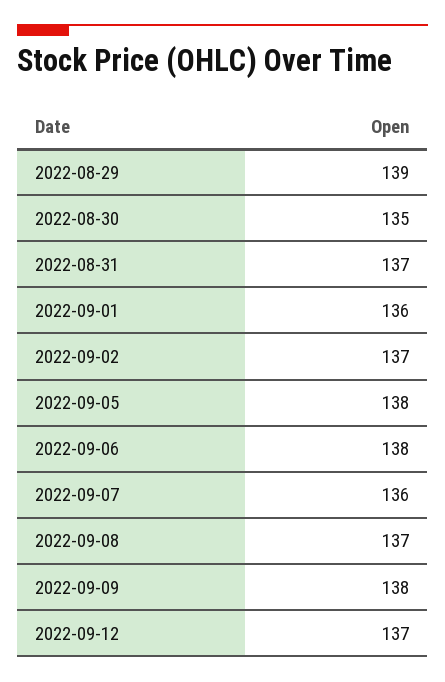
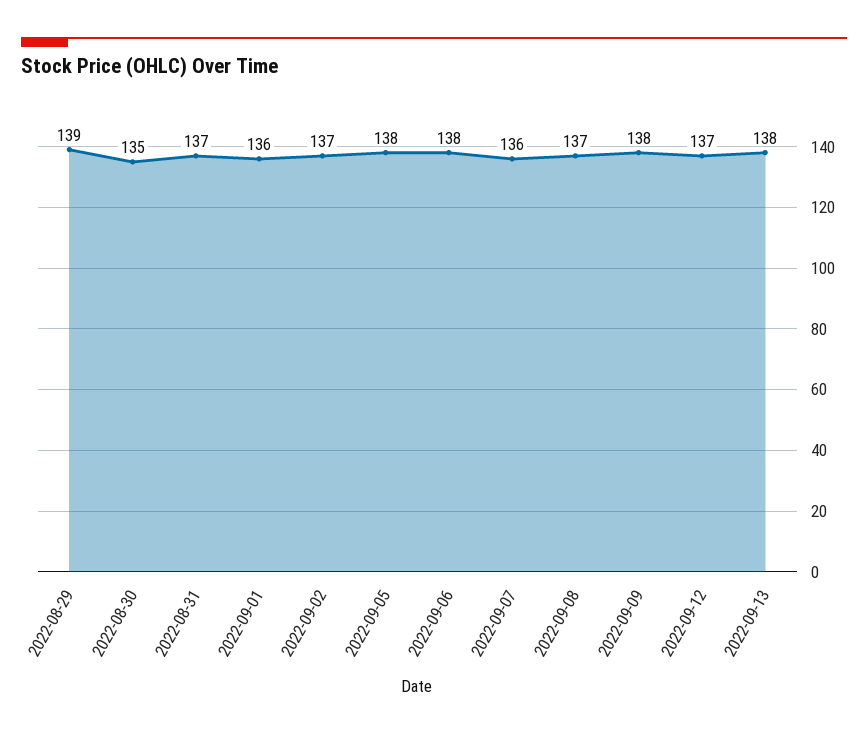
2022-09-13: none -> 138

